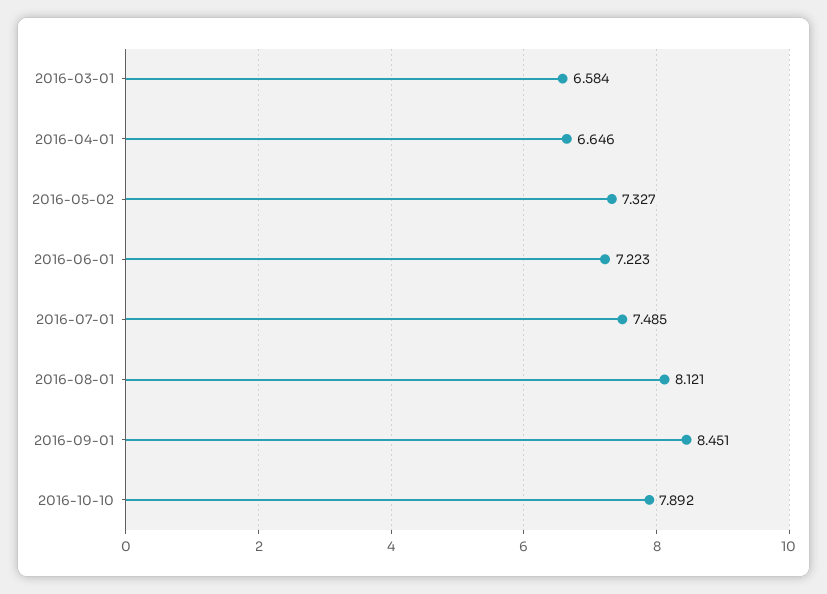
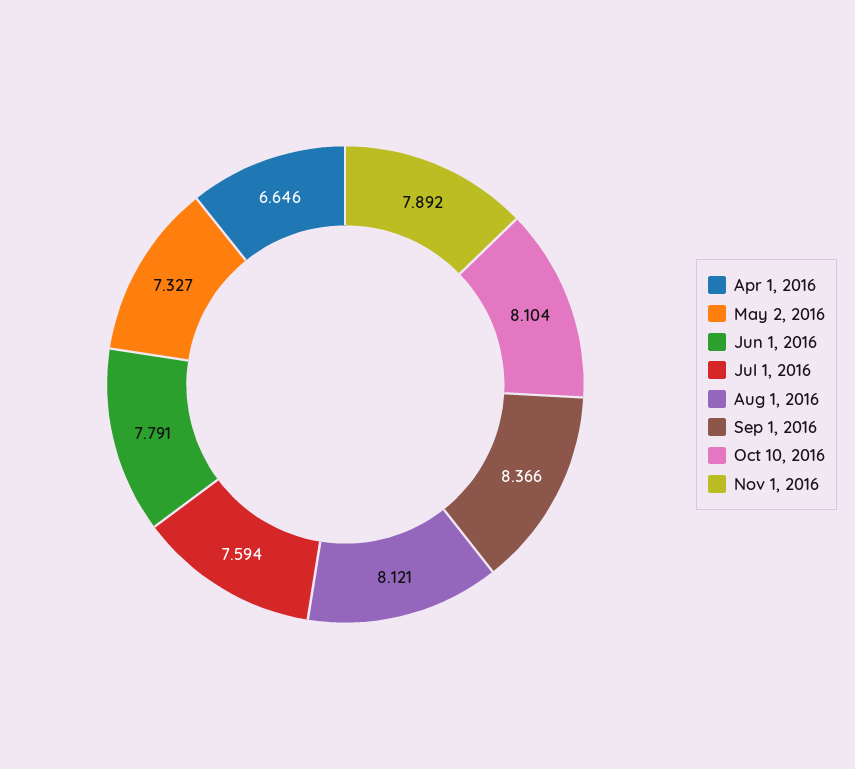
2016-03-01: 6.584 -> none
2016-06-01: 7.223 -> 7.791
2016-07-01: 7.485 -> 7.594
2016-09-01: 8.451 -> 8.366
2016-10-10: 7.892 -> 8.104
Nov 1, 2016: none -> 7.892

